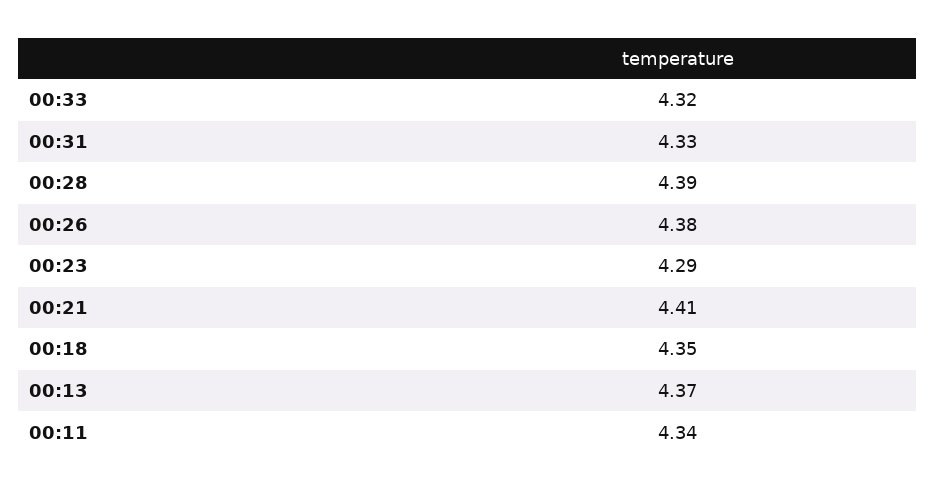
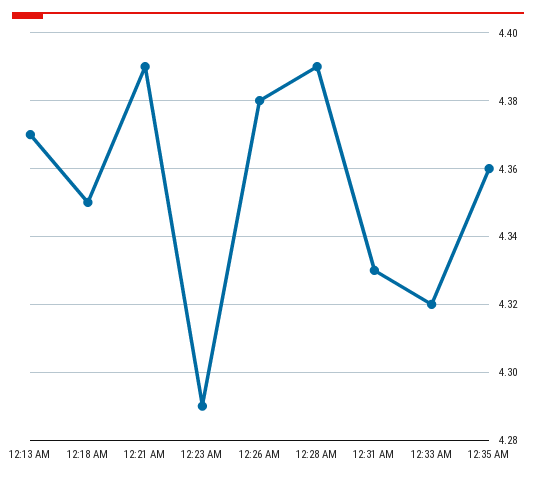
00:21: 4.41 -> 4.39
00:11: 4.34 -> none
12:35 AM: none -> 4.36

